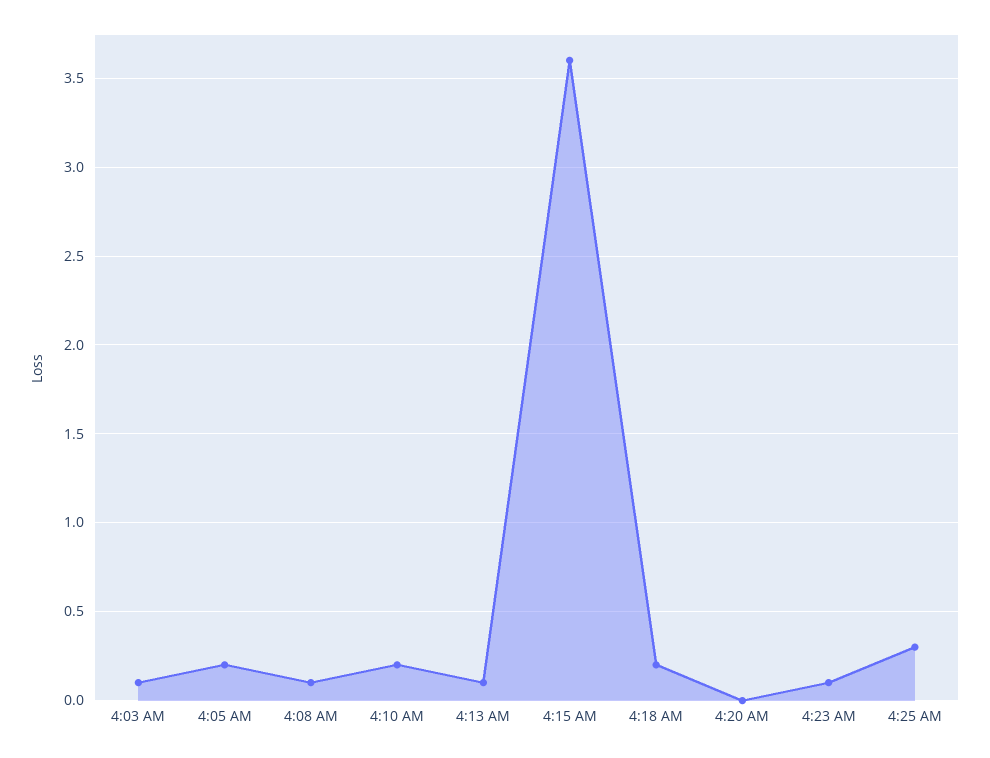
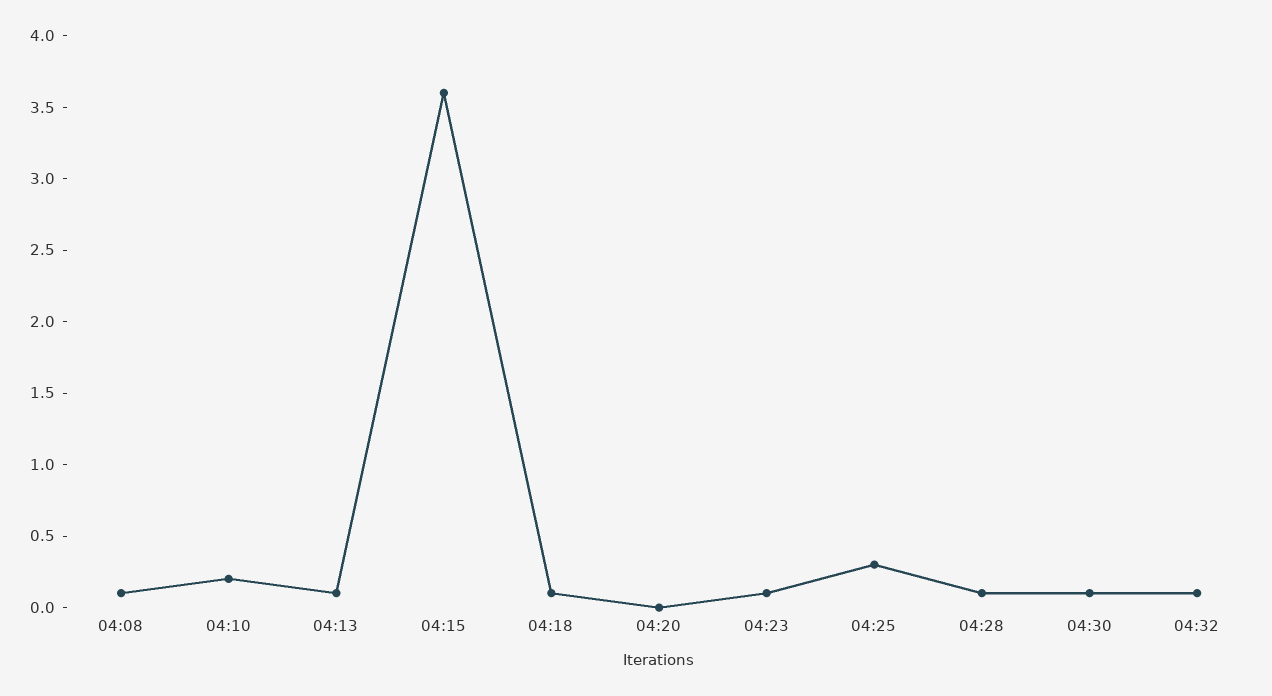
4:03 AM: 0.1 -> none
4:05 AM: 0.2 -> none
4:18 AM: 0.2 -> 0.1
04:28: none -> 0.1
04:30: none -> 0.1
04:32: none -> 0.1

